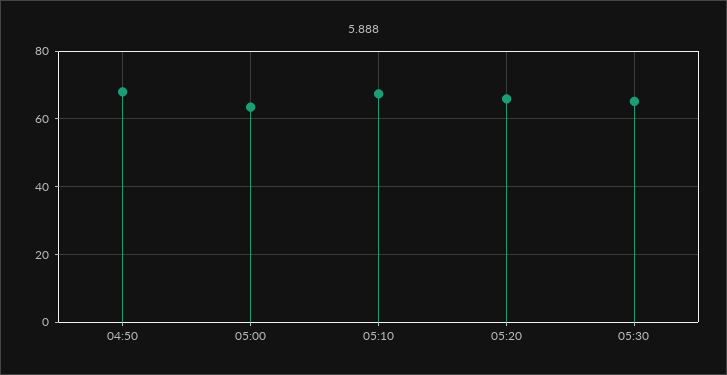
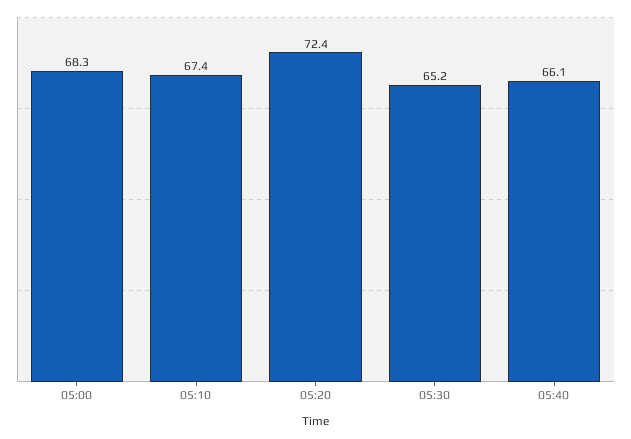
04:50: 68 -> none
05:00: 64 -> 68.3
05:20: 66 -> 72.4
05:40: none -> 66.1

